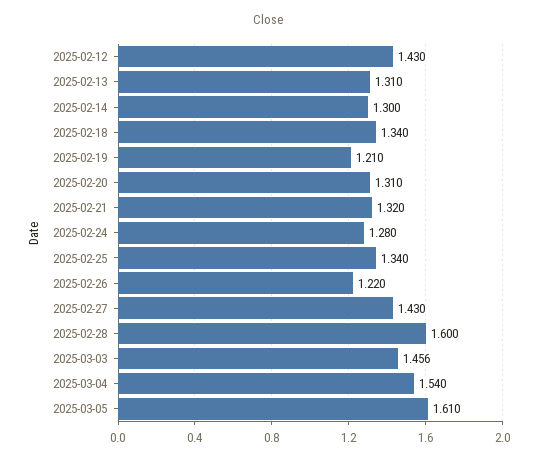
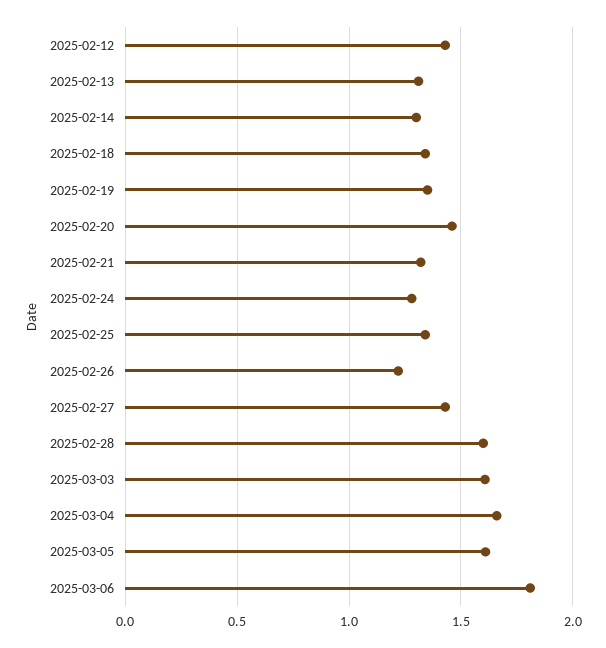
2025-02-19: 1.21 -> 1.35
2025-02-20: 1.31 -> 1.45
2025-03-03: 1.456 -> 1.6
2025-03-04: 1.54 -> 1.65
2025-03-06: none -> 1.8

